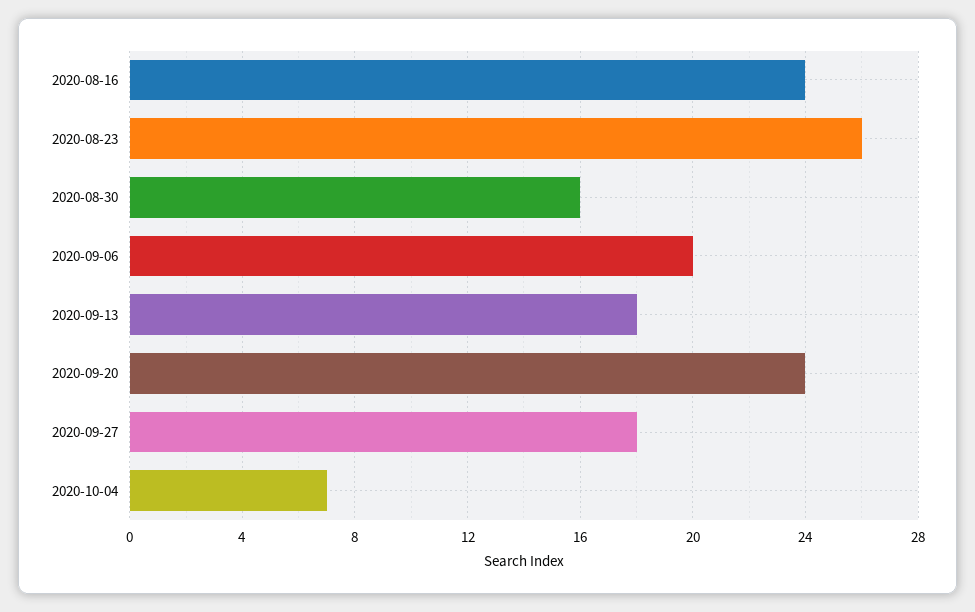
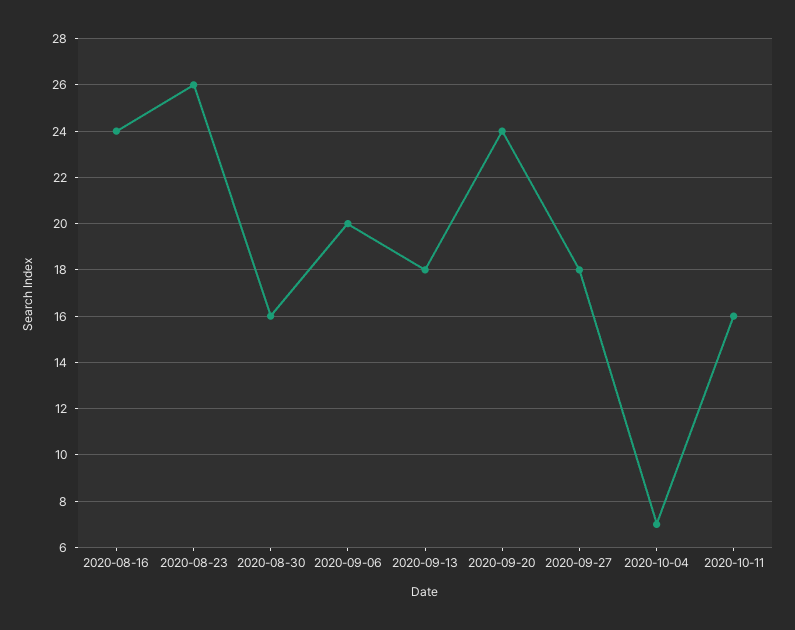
2020-10-11: none -> 16

